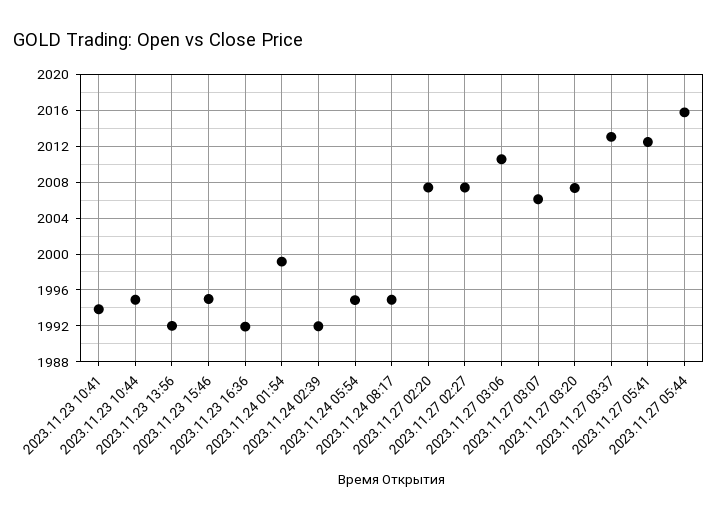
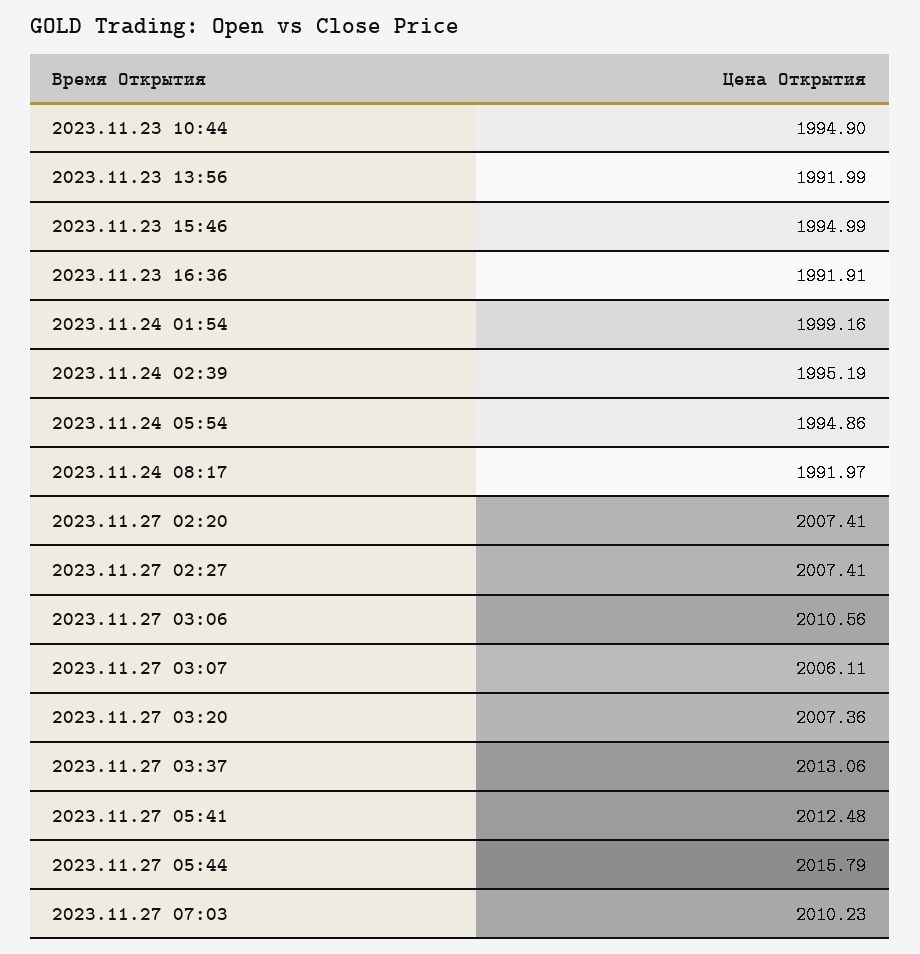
2023.11.23 10:41: 1994 -> none
2023.11.24 02:39: 1992 -> 1995.19
2023.11.24 08:17: 1995 -> 1991.97
2023.11.27 07:03: none -> 2010.23

